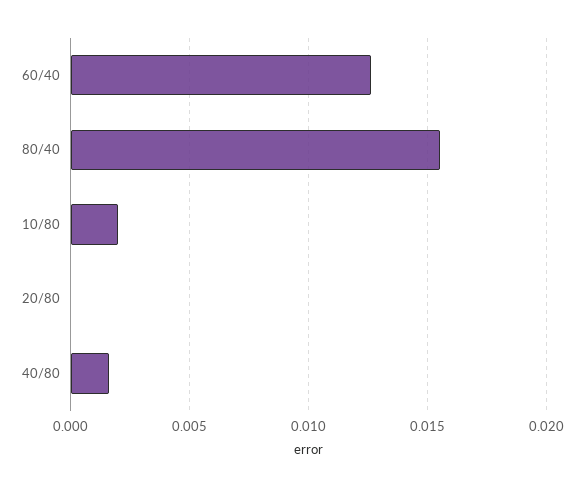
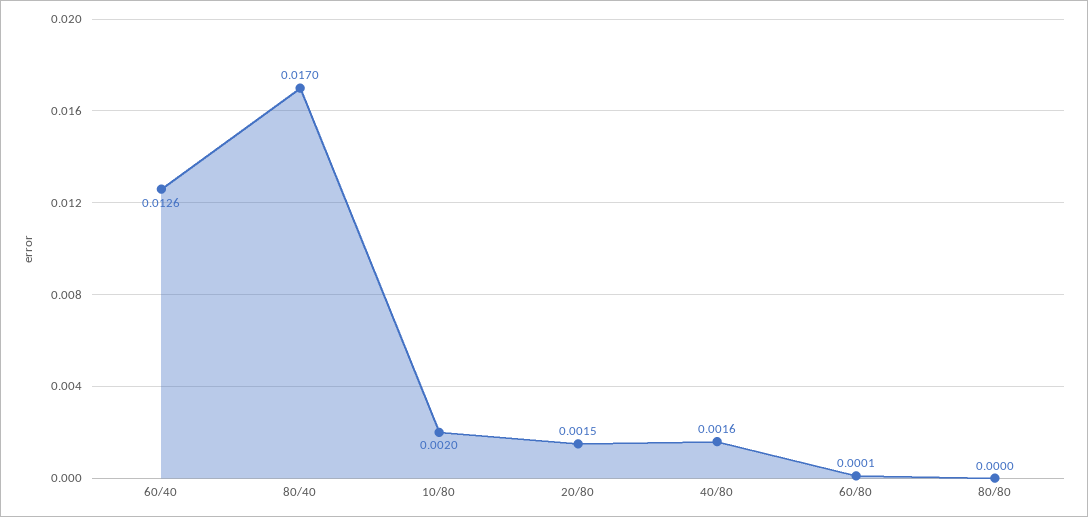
80/40: 0.0155 -> 0.017
20/80: 0 -> 0.0015
60/80: none -> 0.0001
80/80: none -> 0

